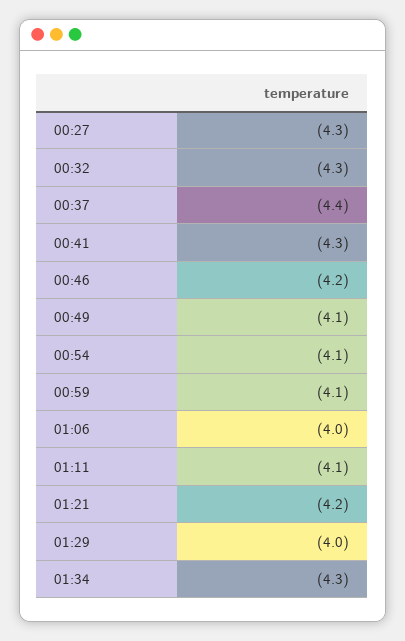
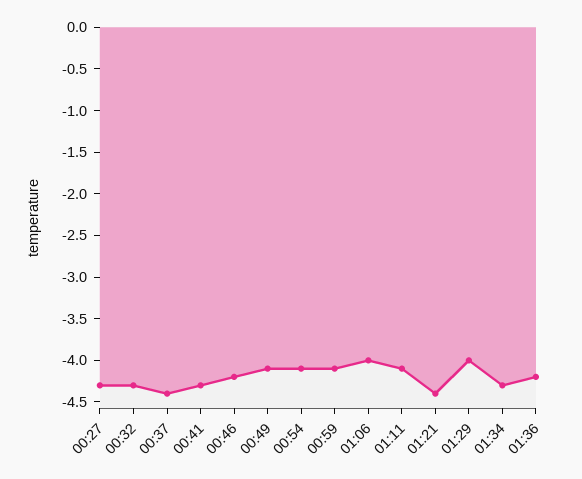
01:21: -4.2 -> -4.4
01:36: none -> -4.2

